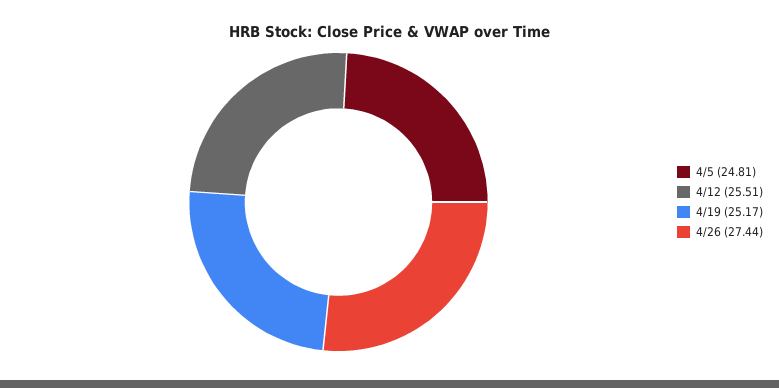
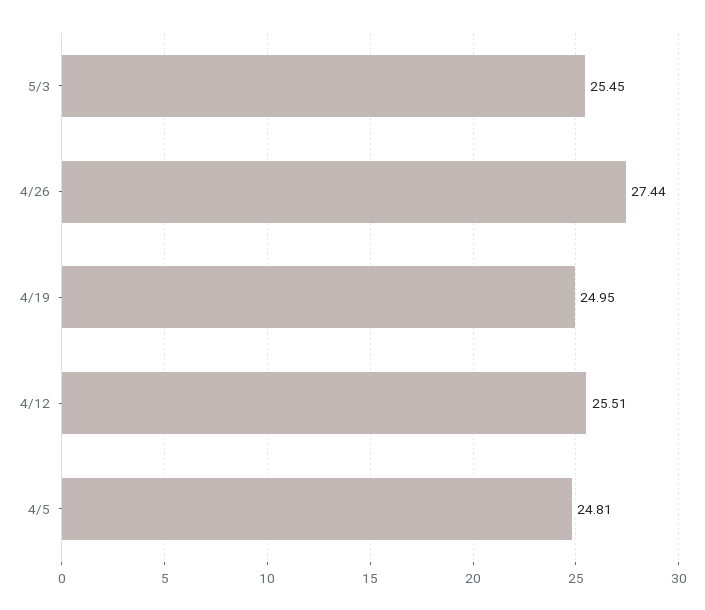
4/19: 25.17 -> 24.95
5/3: none -> 25.45

